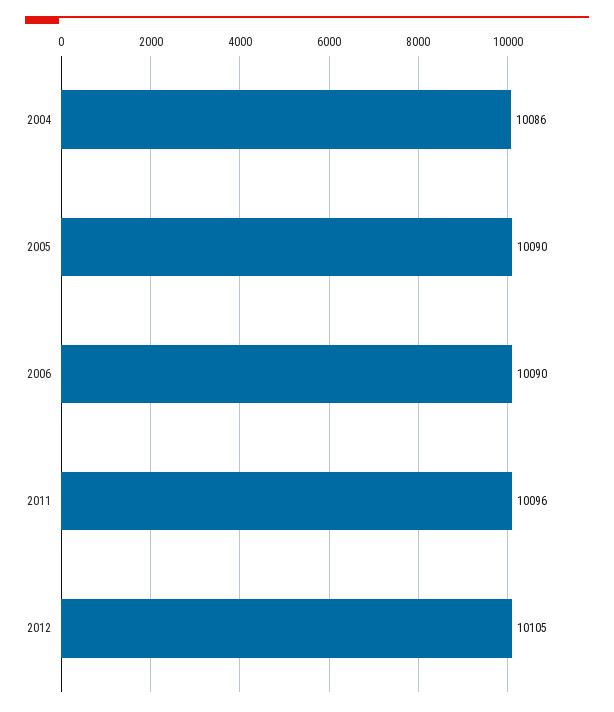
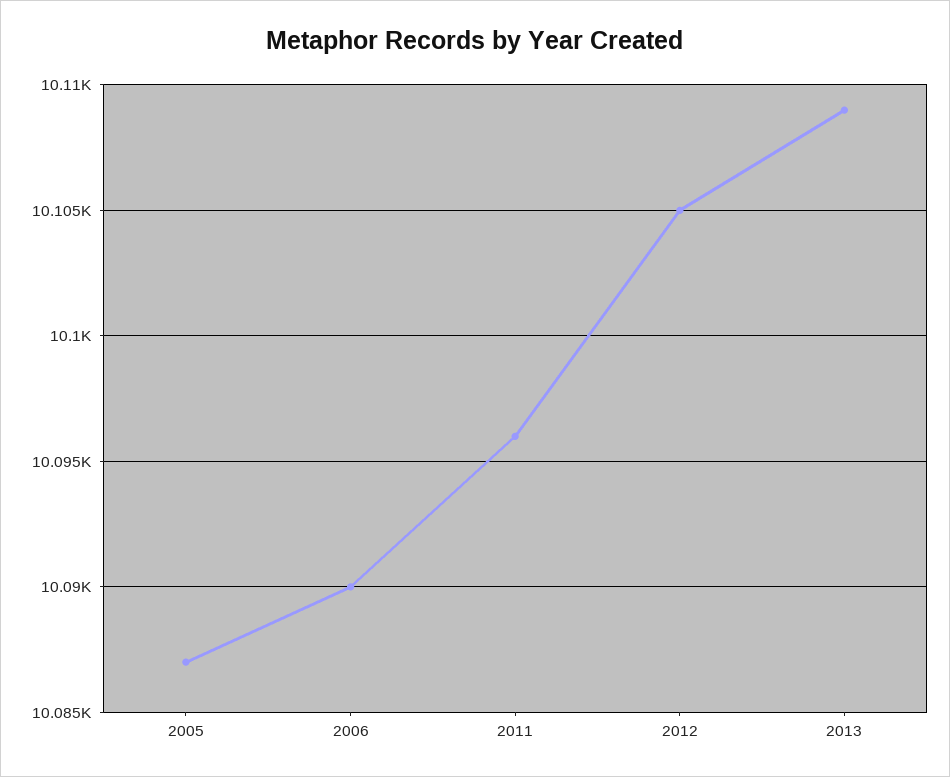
2004: 10086 -> none
2005: 10090 -> 10087
2013: none -> 10109

